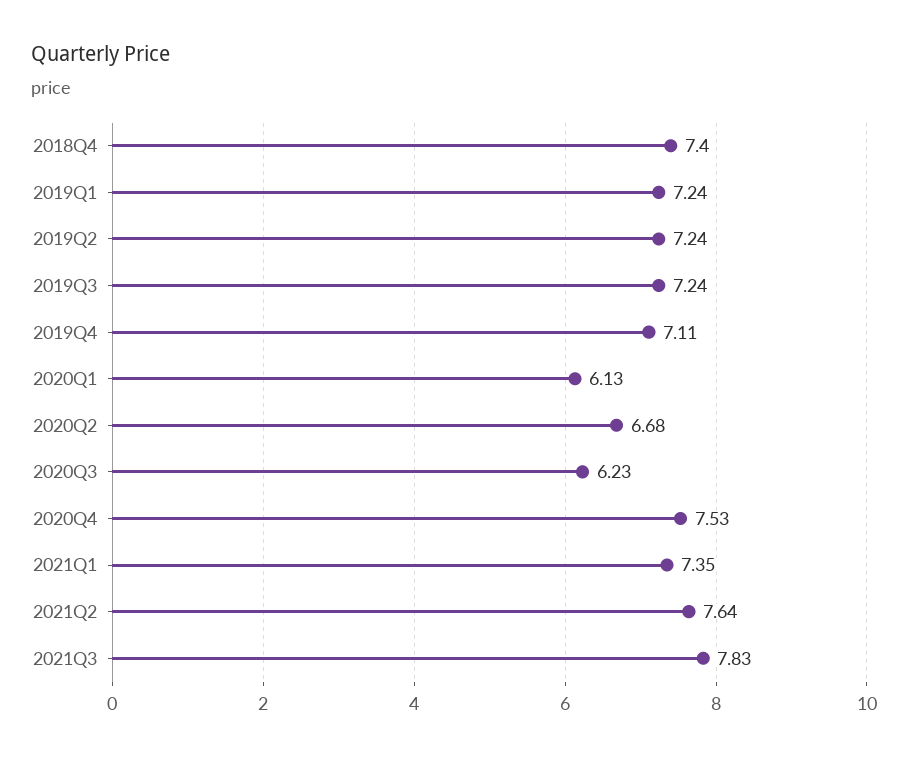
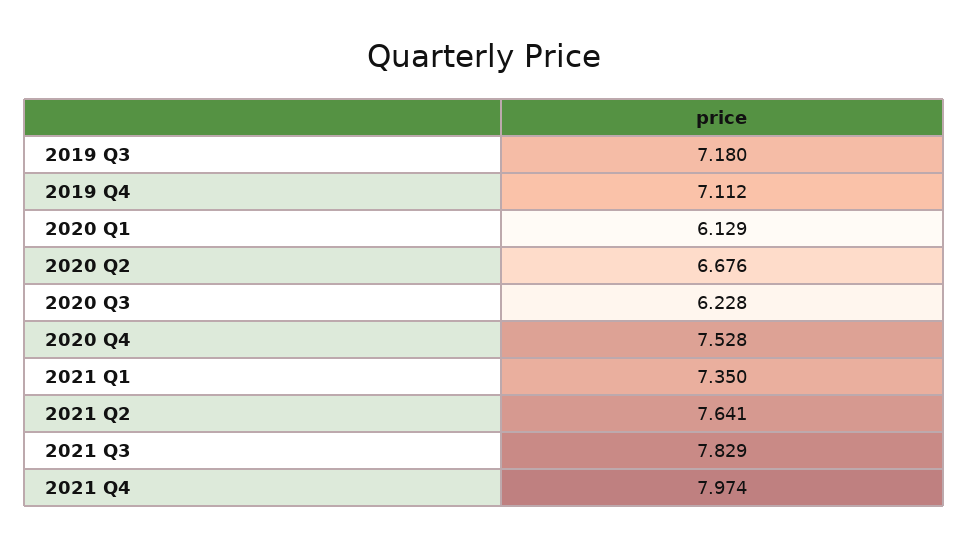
2018Q4: 7.4 -> none
2019Q1: 7.24 -> none
2019Q2: 7.24 -> none
2019Q3: 7.24 -> 7.18
2021 Q4: none -> 7.974

